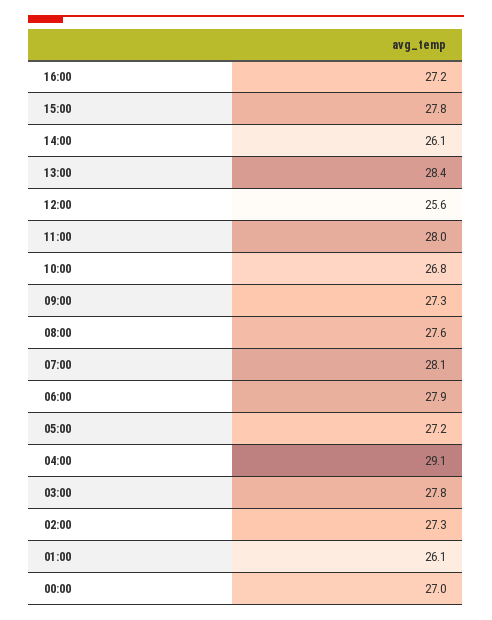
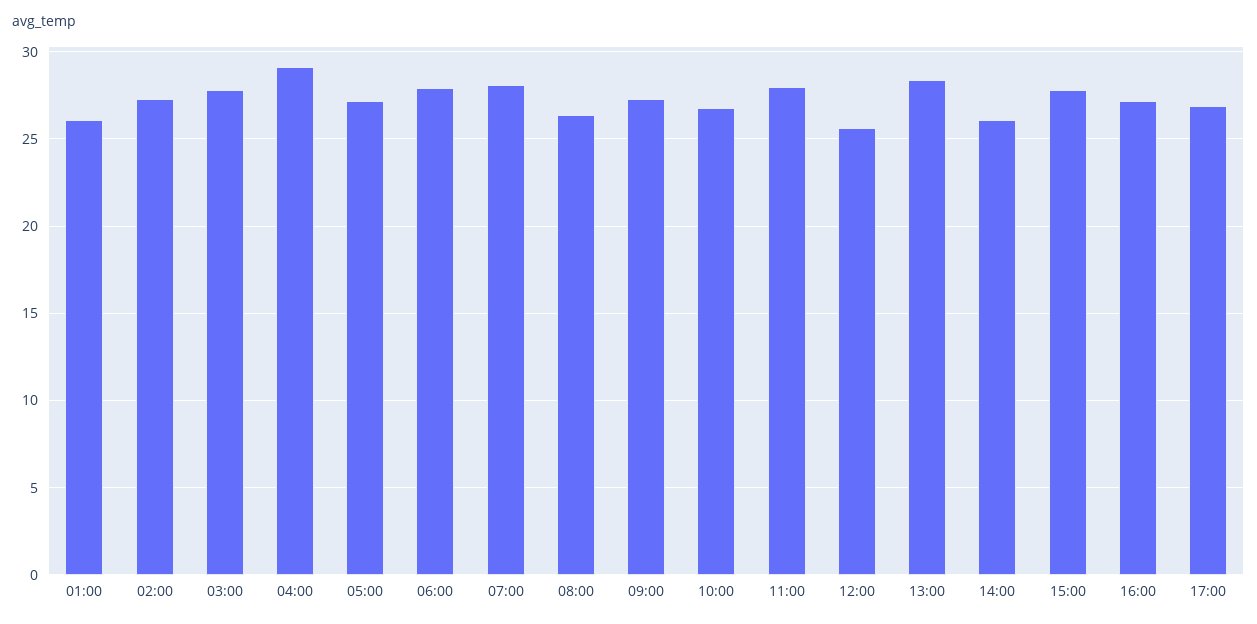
08:00: 27.6 -> 26.5
00:00: 27 -> none
17:00: none -> 27

